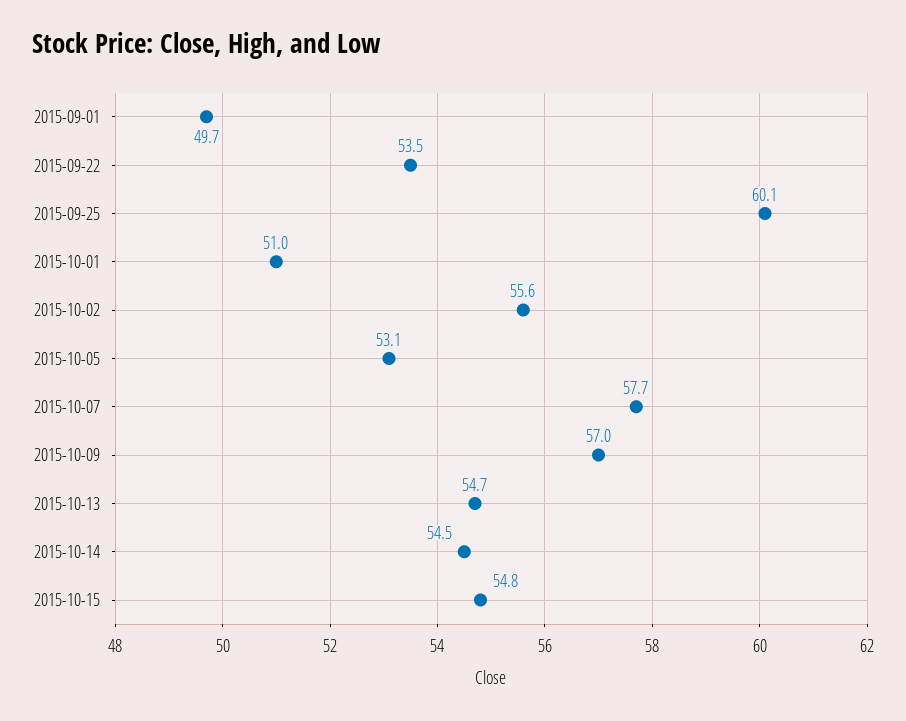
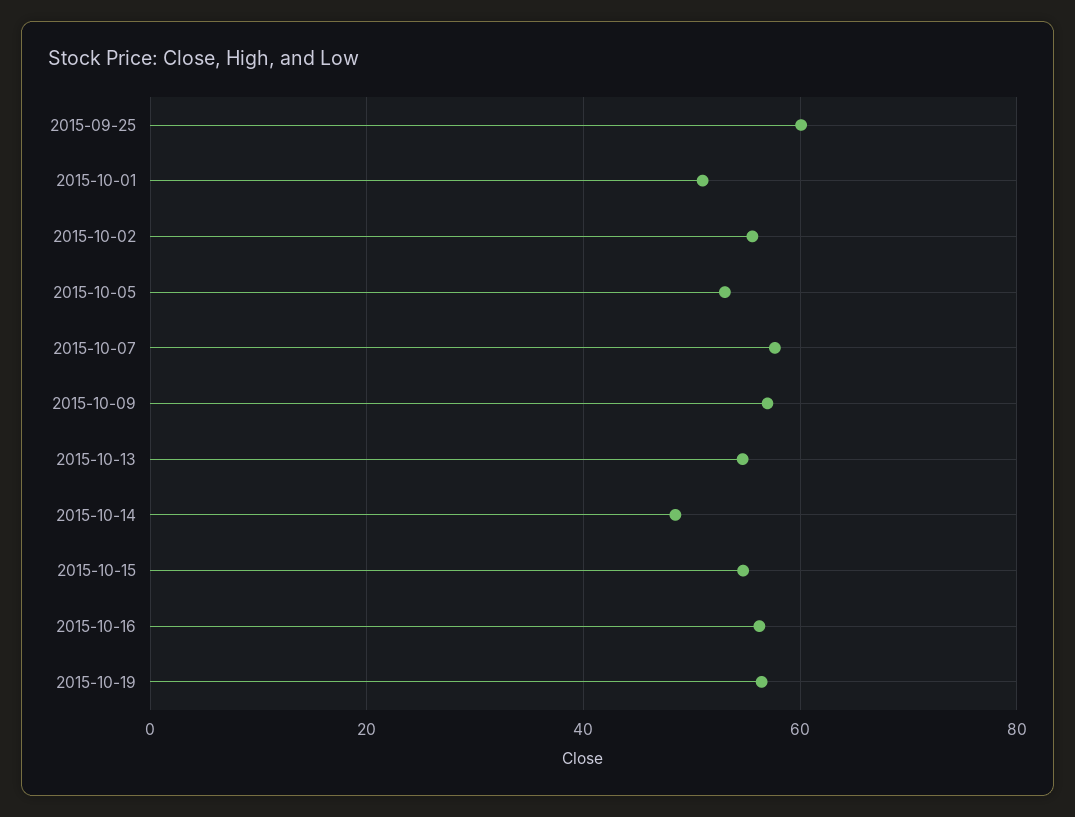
2015-09-01: 49.7 -> none
2015-09-22: 53.5 -> none
2015-10-14: 54.5 -> 48
2015-10-16: none -> 56
2015-10-19: none -> 56

